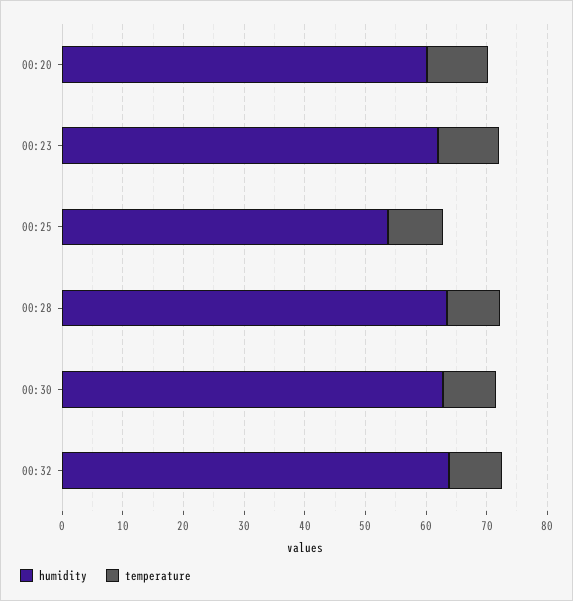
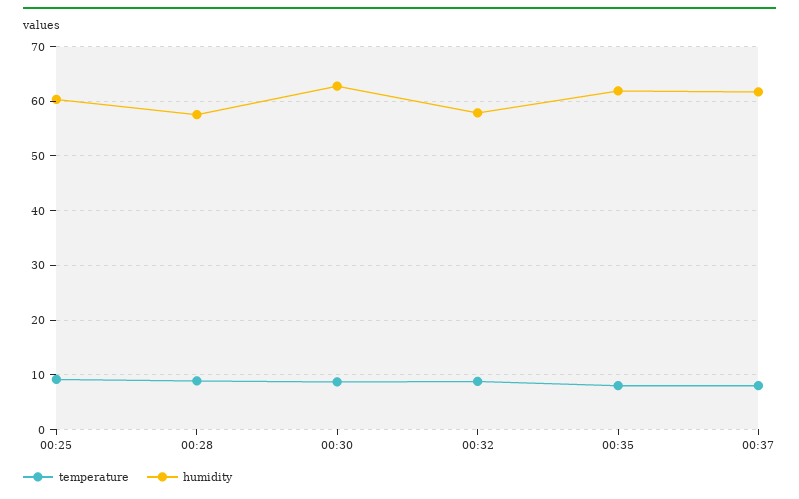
humidity, 00:20: 60 -> none
temperature, 00:20: 10 -> none
humidity, 00:23: 62 -> none
temperature, 00:23: 10 -> none
humidity, 00:25: 54 -> 60
humidity, 00:28: 64 -> 58
humidity, 00:32: 64 -> 58
temperature, 00:35: none -> 8
humidity, 00:35: none -> 62
temperature, 00:37: none -> 8
humidity, 00:37: none -> 62

